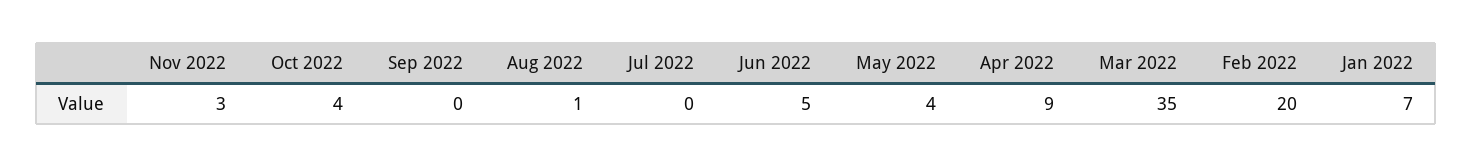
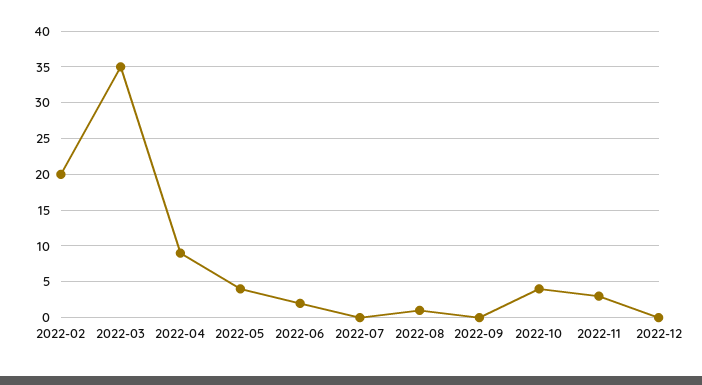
Jun 2022: 5 -> 2
Jan 2022: 7 -> none
2022-12: none -> 0

